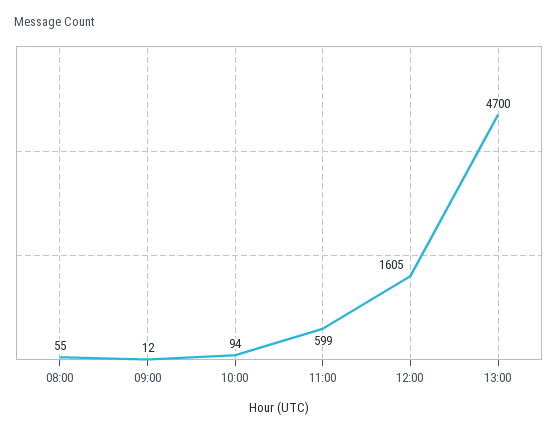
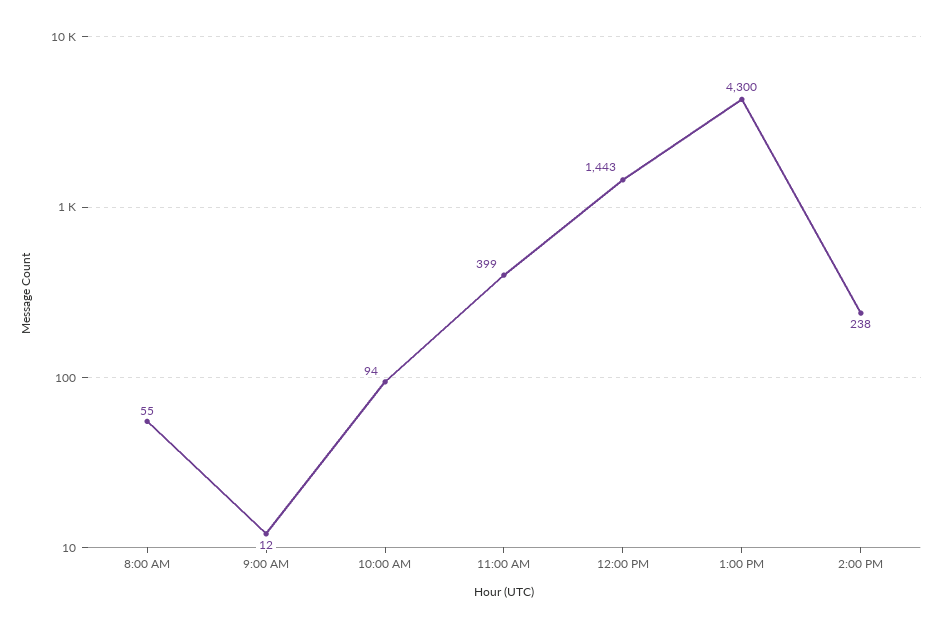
11:00: 599 -> 399
12:00: 1605 -> 1443
13:00: 4700 -> 4300
2:00 PM: none -> 238

